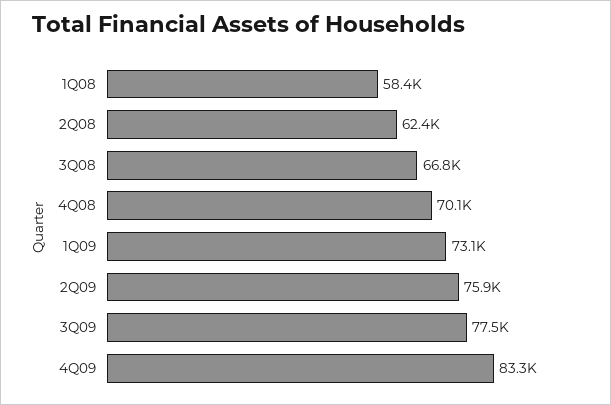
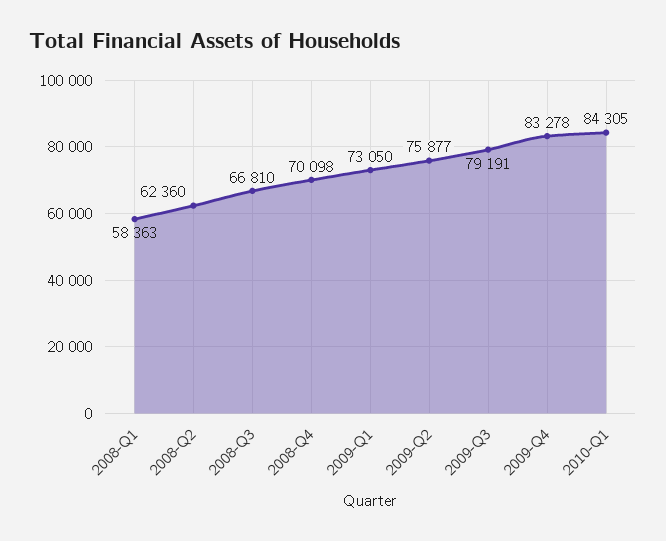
3Q09: 77500 -> 79191
2010-Q1: none -> 84305

